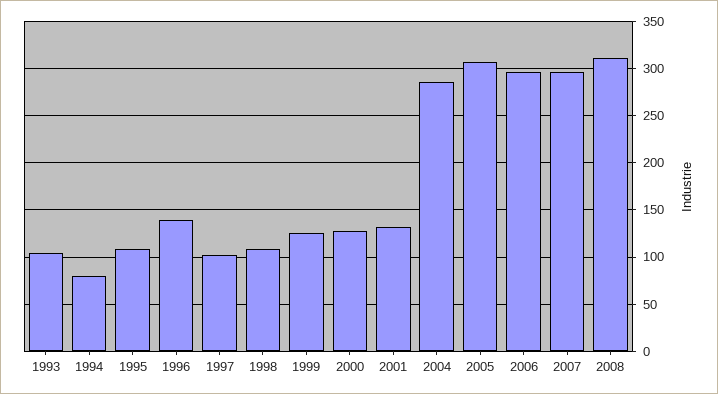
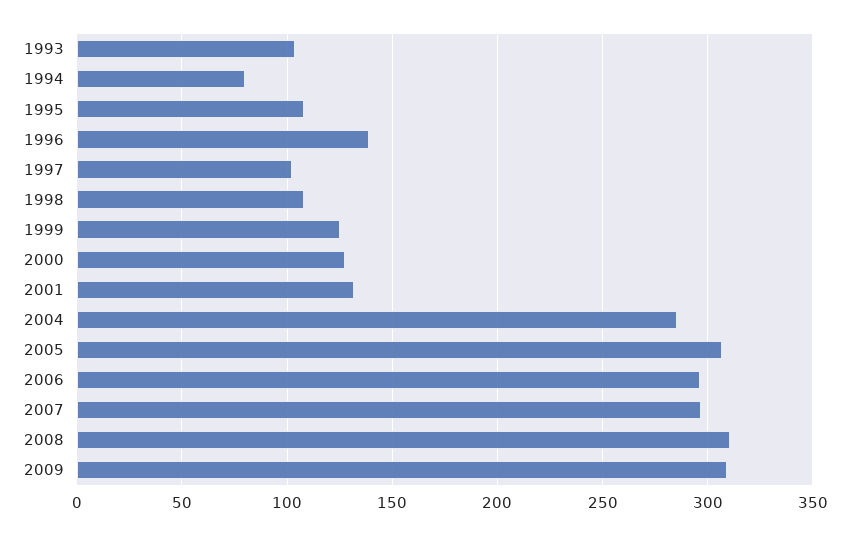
2009: none -> 310

